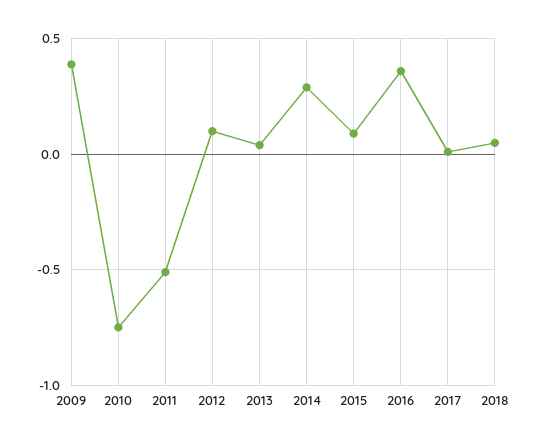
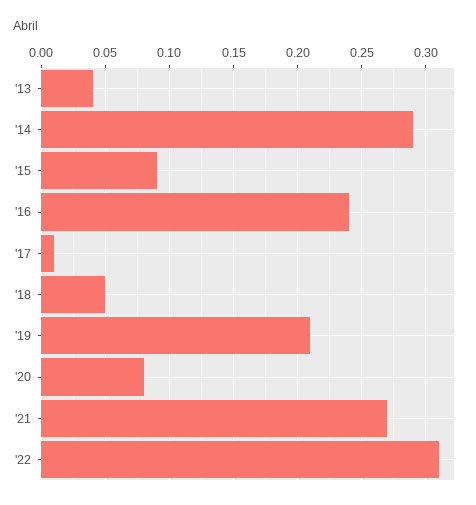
2009: 0.4 -> none
2010: -0.75 -> none
2011: -0.5 -> none
2012: 0.1 -> none
2016: 0.35 -> 0.24
'19: none -> 0.21
'20: none -> 0.08
'21: none -> 0.27
'22: none -> 0.31

